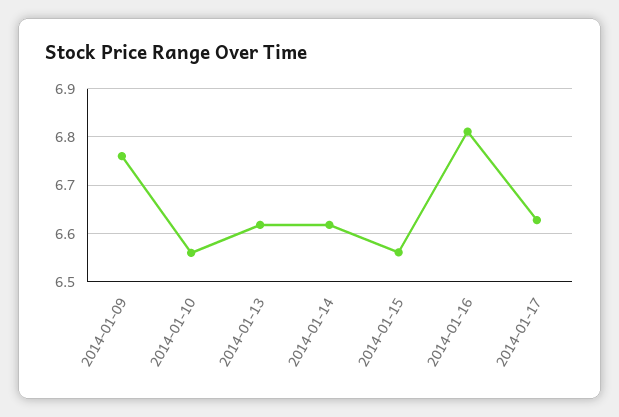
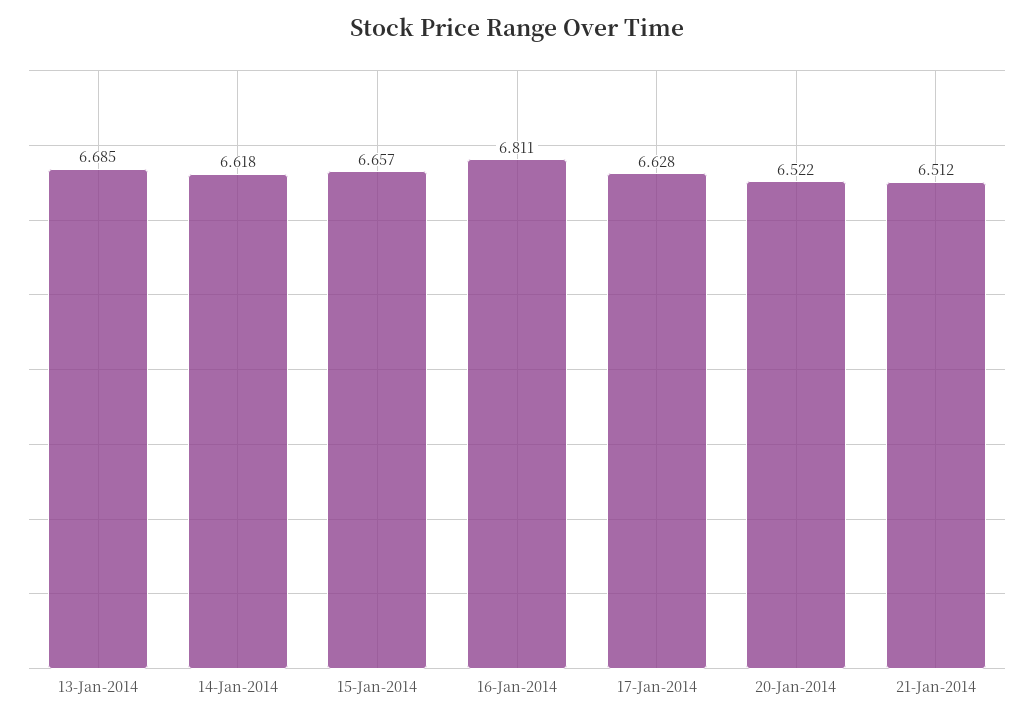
2014-01-09: 6.76 -> none
2014-01-10: 6.56 -> none
2014-01-13: 6.62 -> 6.685
2014-01-15: 6.56 -> 6.657
20-Jan-2014: none -> 6.522
21-Jan-2014: none -> 6.512

